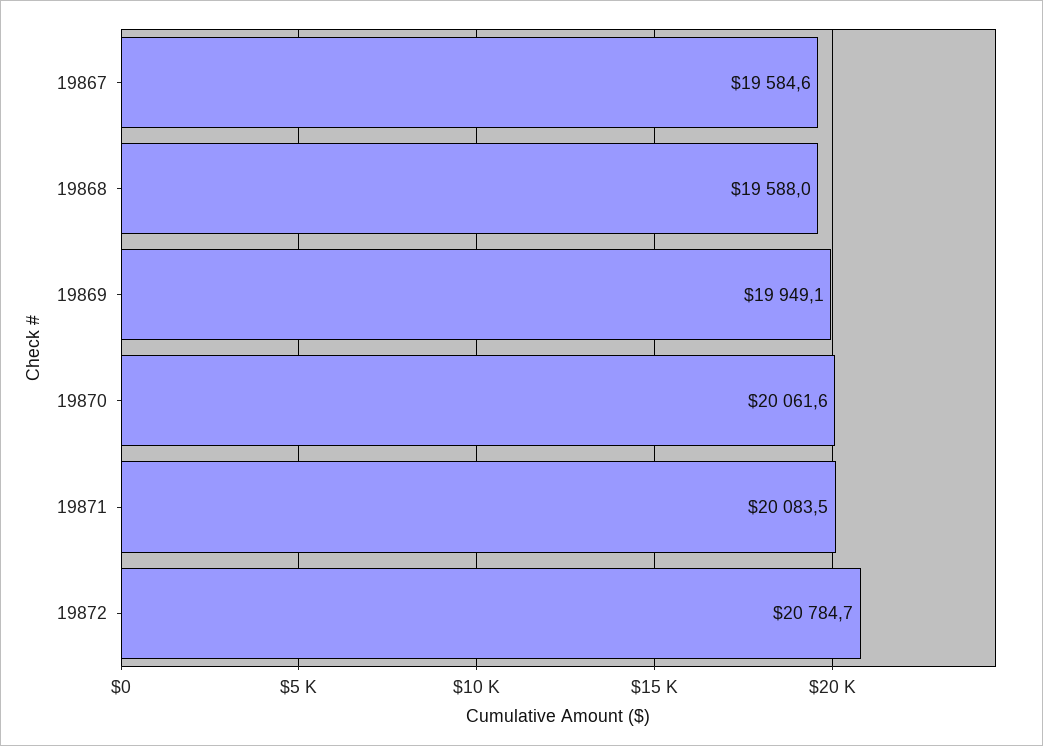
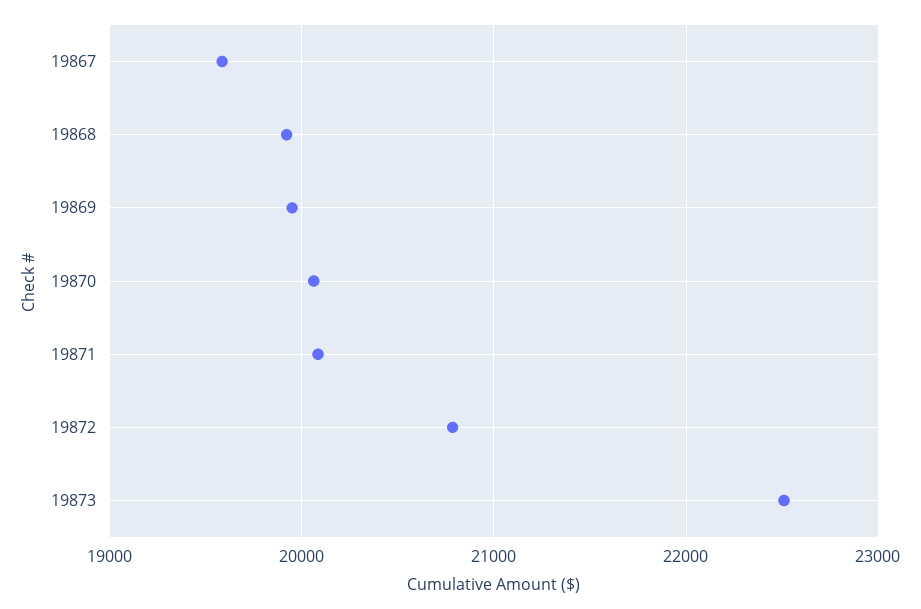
19868: 19588 -> 19900
19873: none -> 22500

